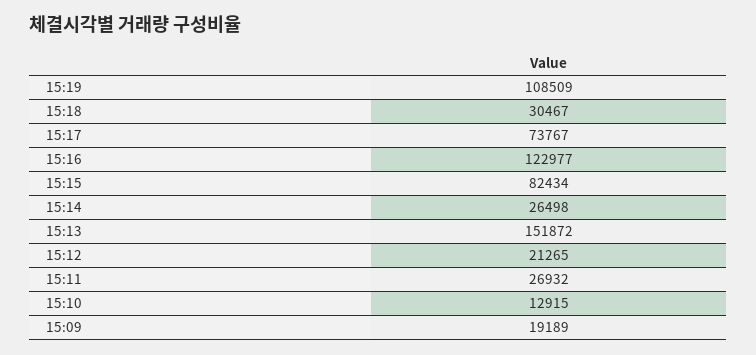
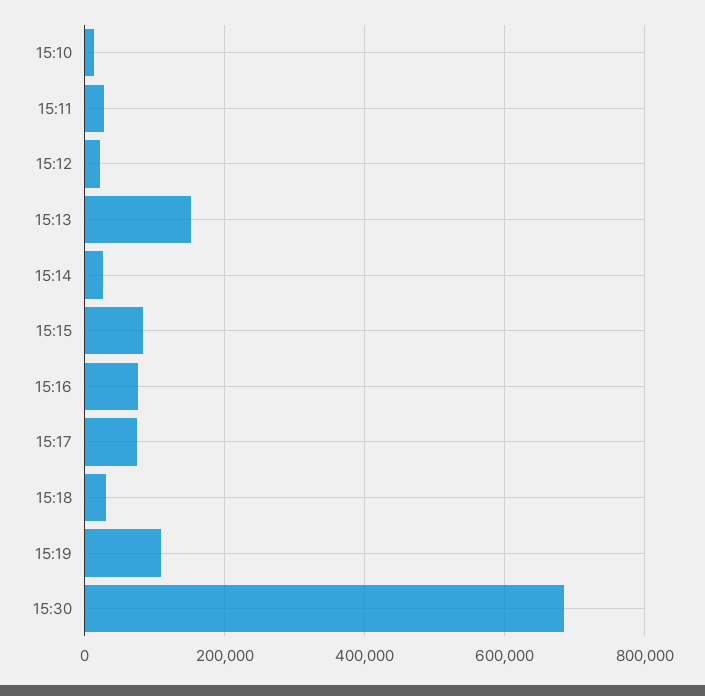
15:16: 122977 -> 80000
15:09: 19189 -> none
15:30: none -> 680000

